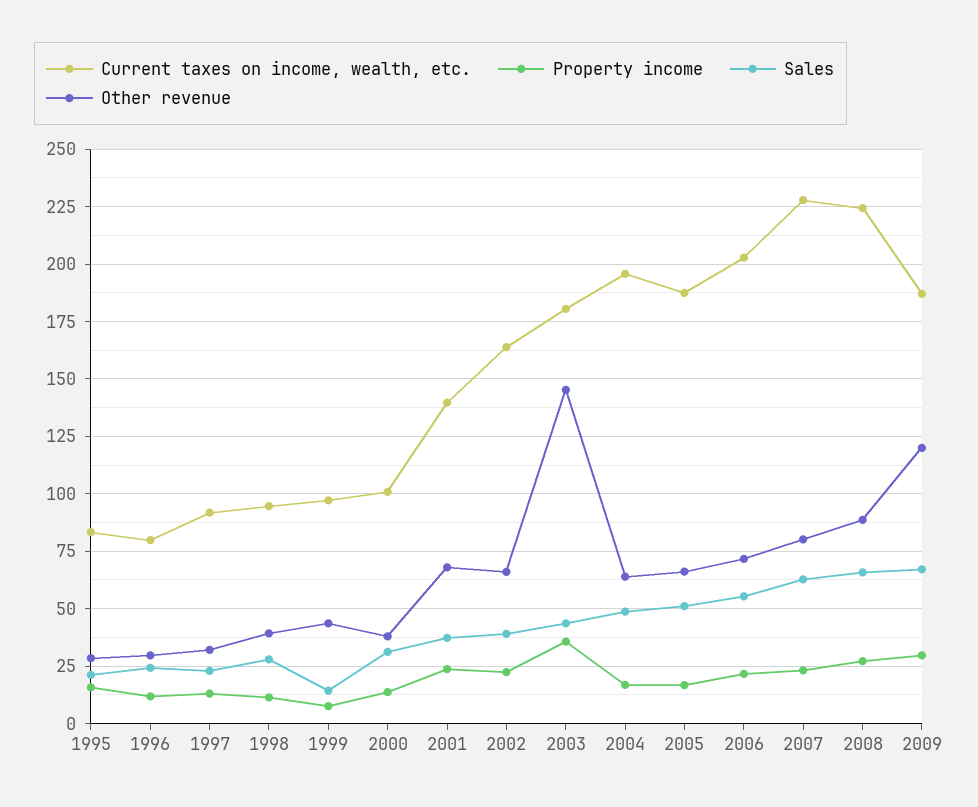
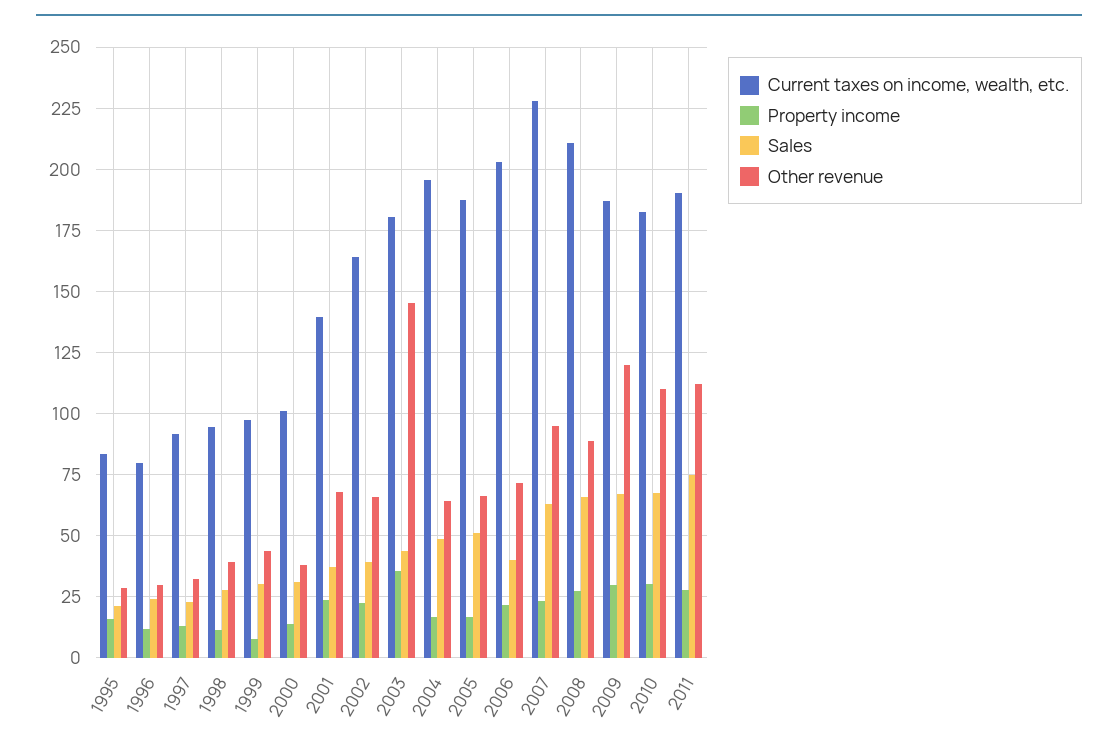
Sales, 1999: 15 -> 30
Sales, 2006: 55 -> 40
Other revenue, 2007: 80 -> 95
Current taxes on income, wealth, etc., 2008: 225 -> 210
Current taxes on income, wealth, etc., 2010: none -> 182.5
Property income, 2010: none -> 30
Sales, 2010: none -> 67.5
Other revenue, 2010: none -> 110
Current taxes on income, wealth, etc., 2011: none -> 190
Property income, 2011: none -> 27.5
Sales, 2011: none -> 75
Other revenue, 2011: none -> 112.5

